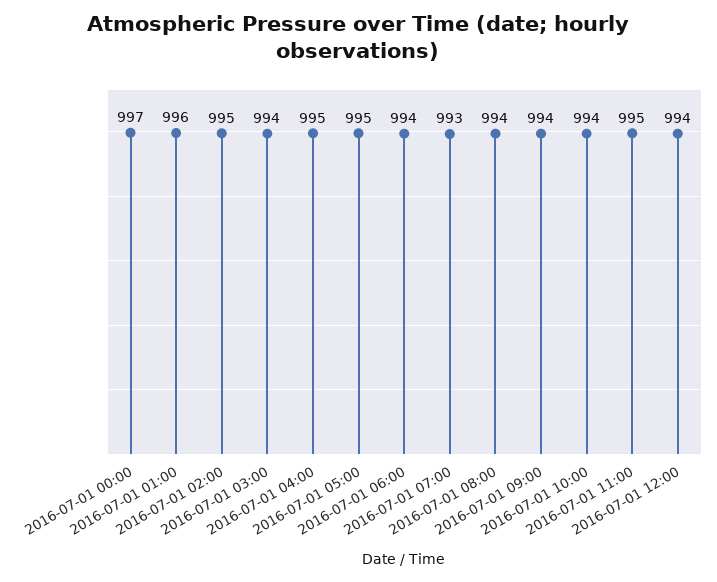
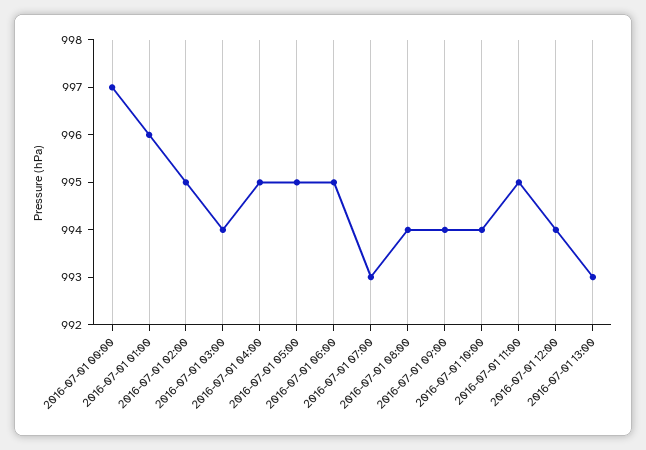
2016-07-01 06:00: 994 -> 995
2016-07-01 13:00: none -> 993

